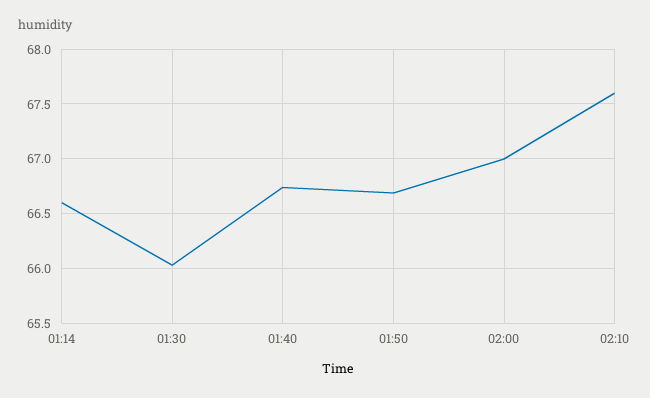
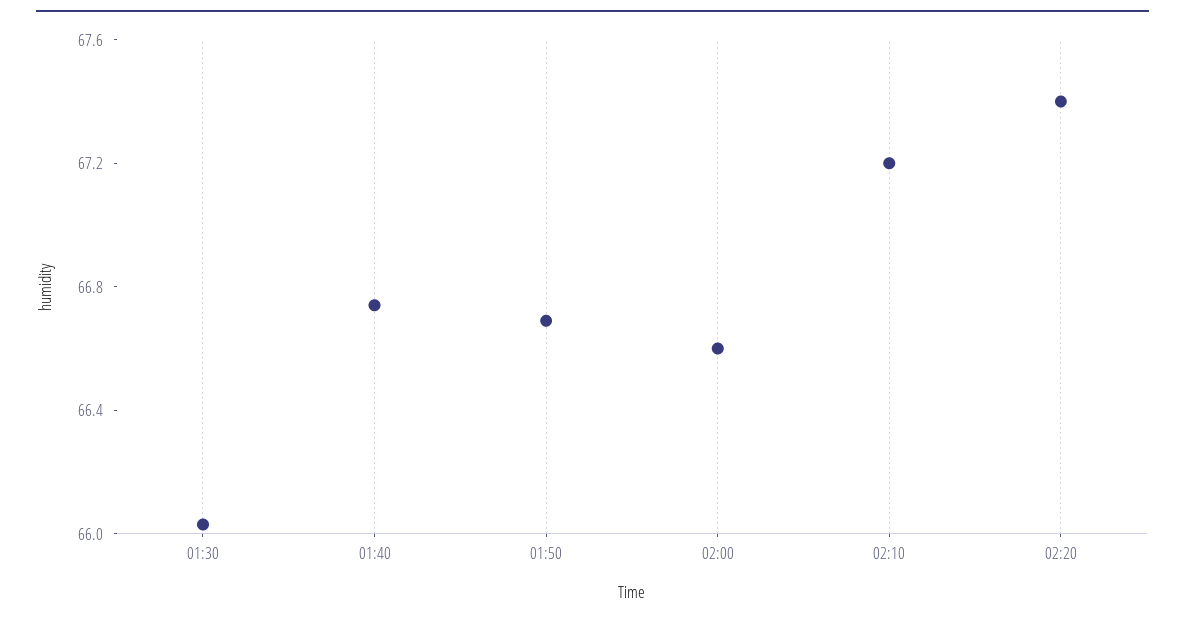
01:14: 66.6 -> none
02:00: 67 -> 66.6
02:10: 67.6 -> 67.2
02:20: none -> 67.4

